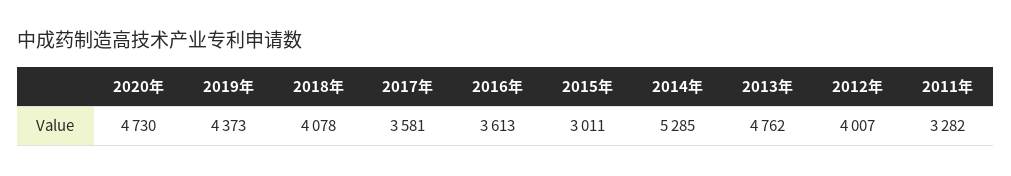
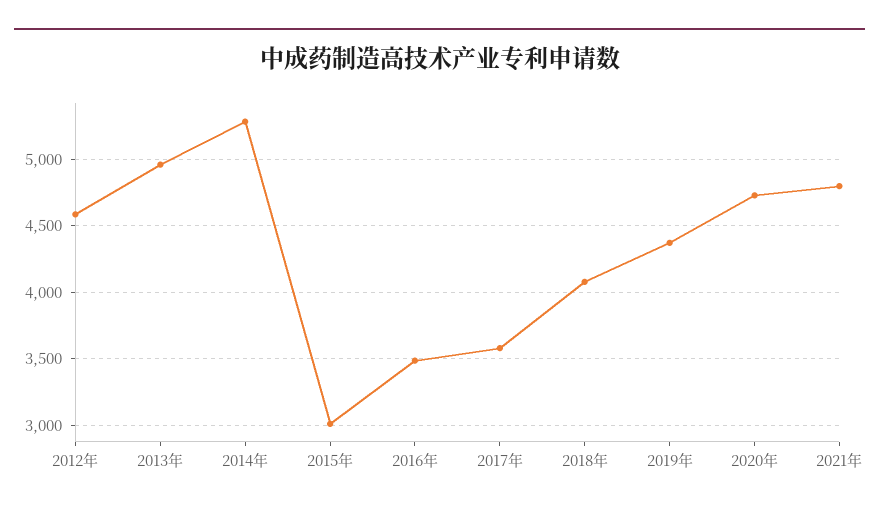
2016年: 3613 -> 3500
2013年: 4762 -> 4950
2012年: 4007 -> 4600
2011年: 3282 -> none
2021年: none -> 4800

